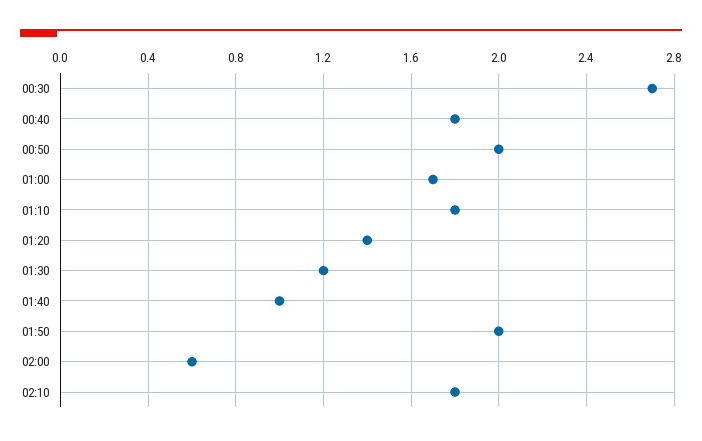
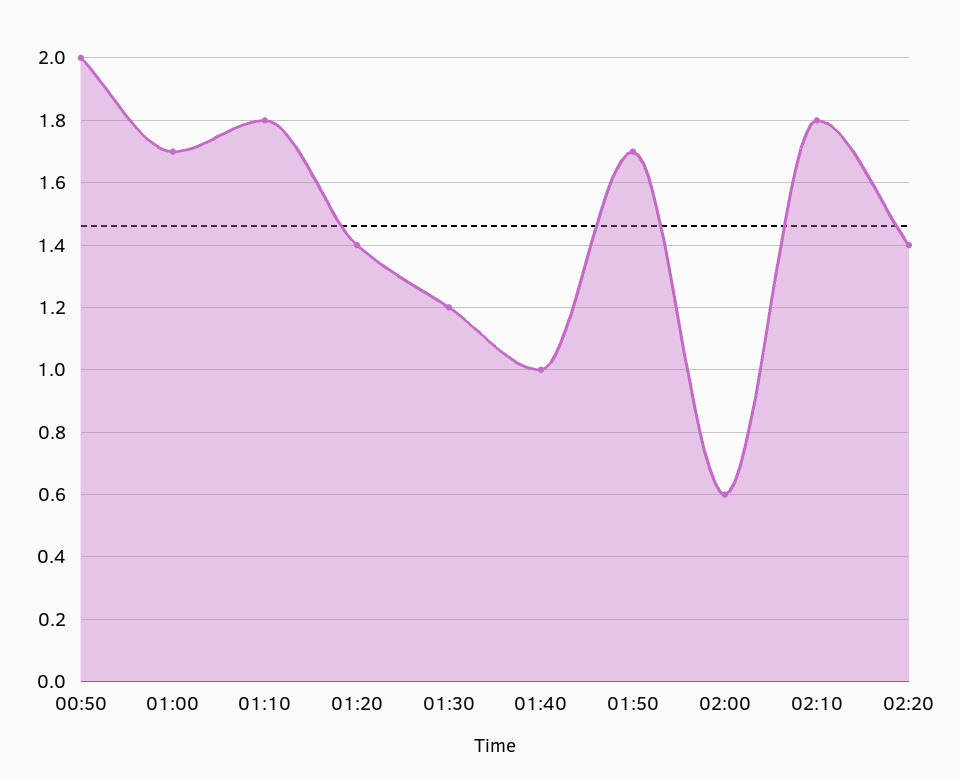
00:30: 2.7 -> none
00:40: 1.8 -> none
01:50: 2 -> 1.7
02:20: none -> 1.4

